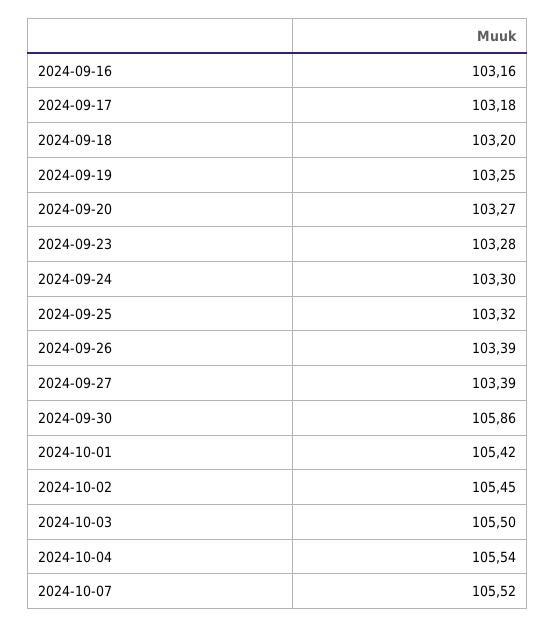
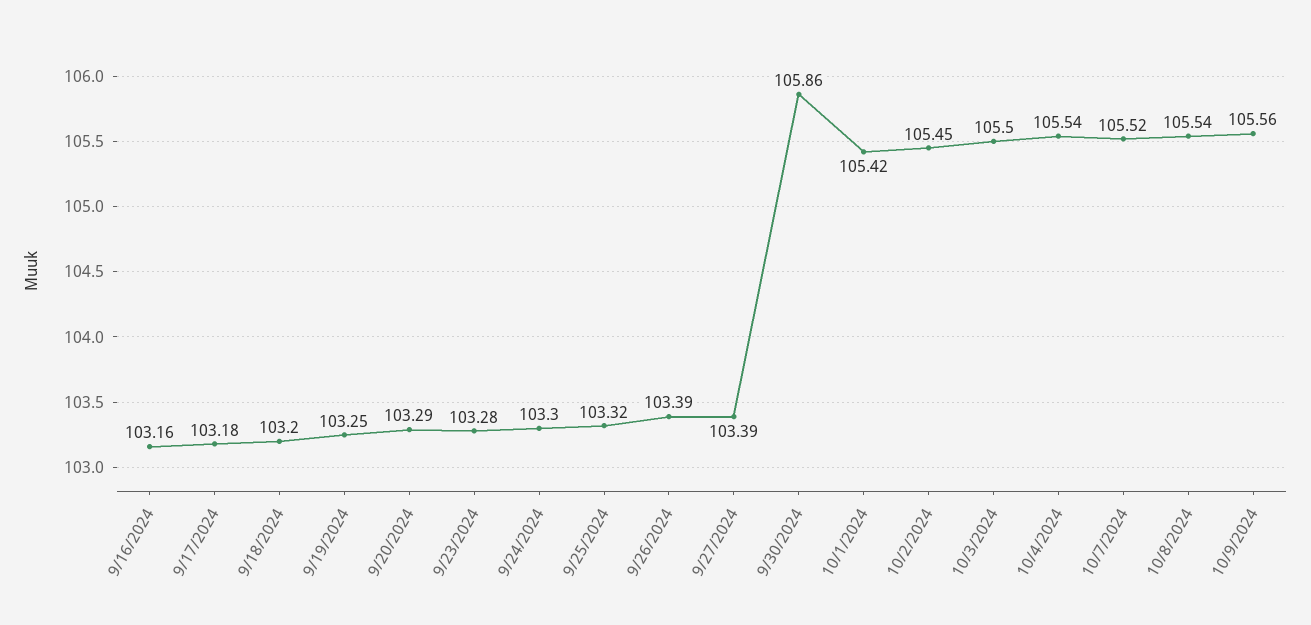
2024-09-20: 103.27 -> 103.29
10/8/2024: none -> 105.54
10/9/2024: none -> 105.56

